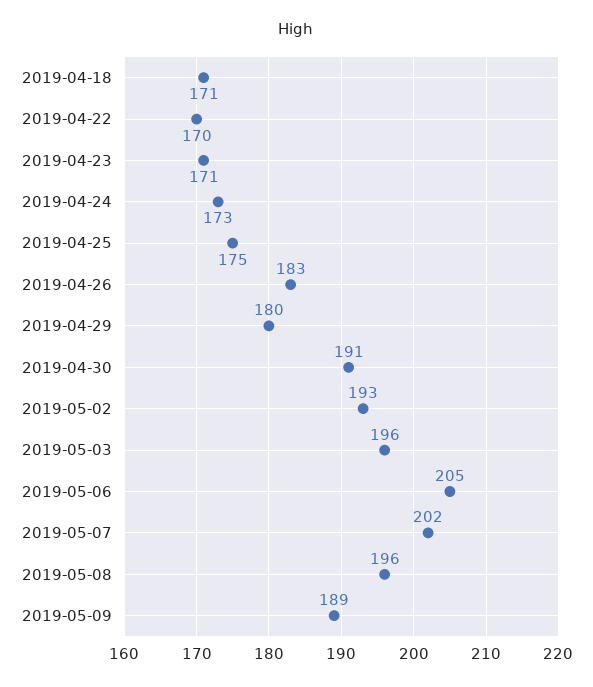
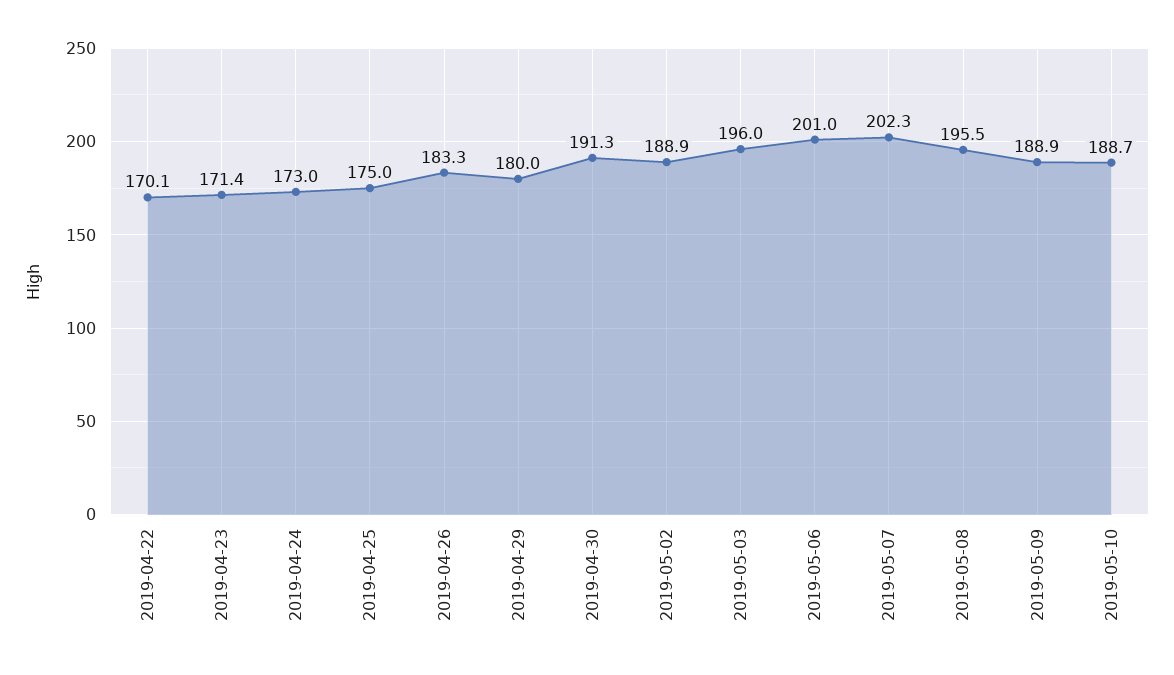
2019-04-18: 171 -> none
2019-05-02: 193 -> 188.9
2019-05-06: 205 -> 201
2019-05-10: none -> 188.7

